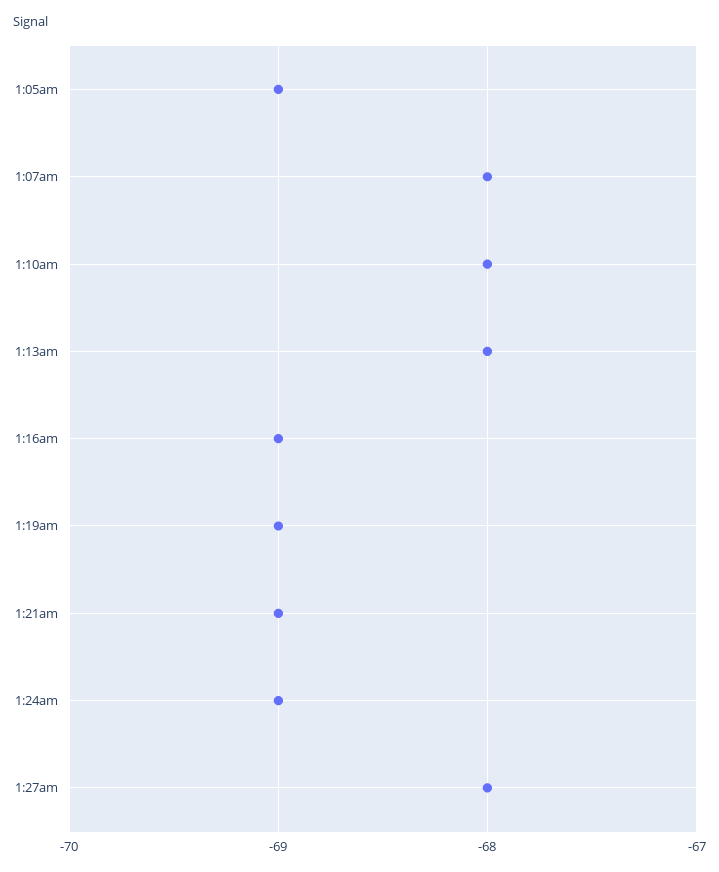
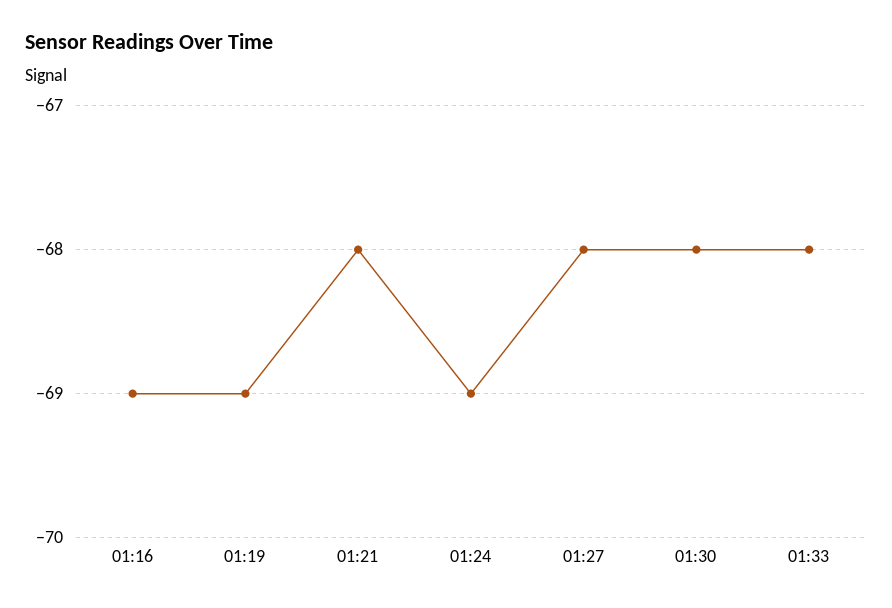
1:05am: -69 -> none
1:07am: -68 -> none
1:10am: -68 -> none
1:13am: -68 -> none
1:21am: -69 -> -68
01:30: none -> -68
01:33: none -> -68

